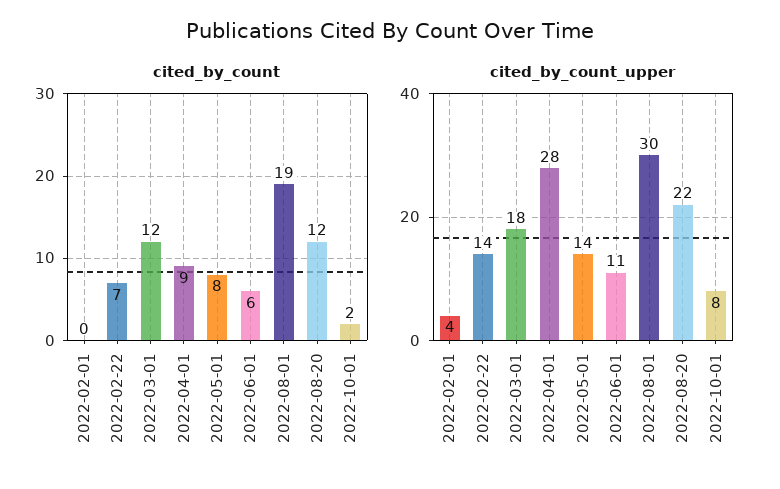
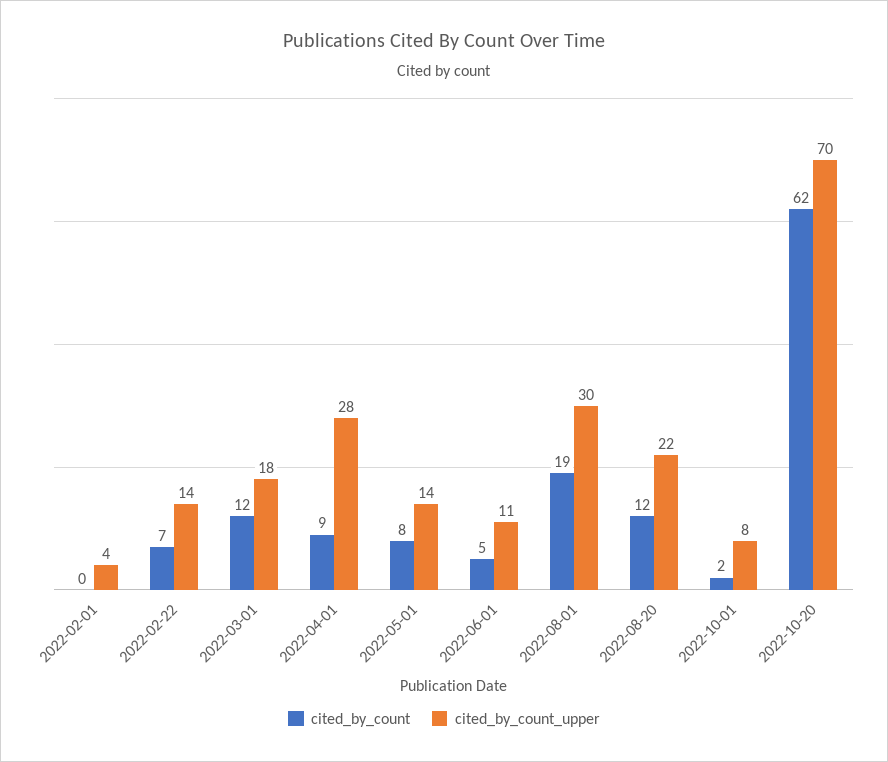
cited_by_count, 2022-06-01: 6 -> 5
cited_by_count, 2022-10-20: none -> 62
cited_by_count_upper, 2022-10-20: none -> 70

